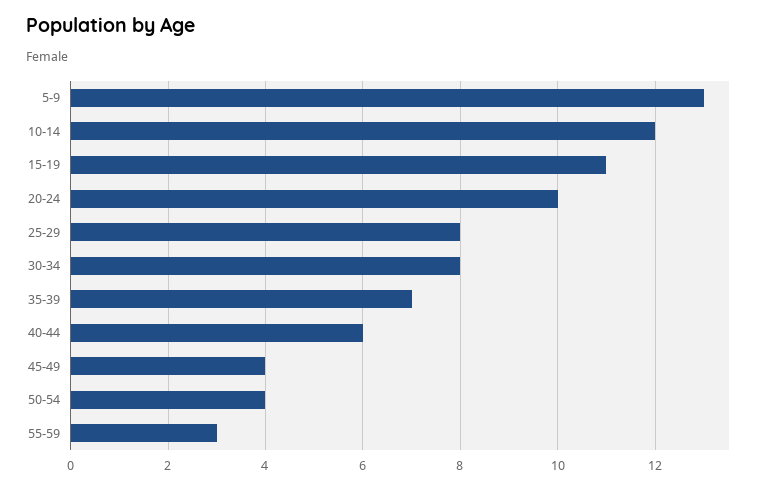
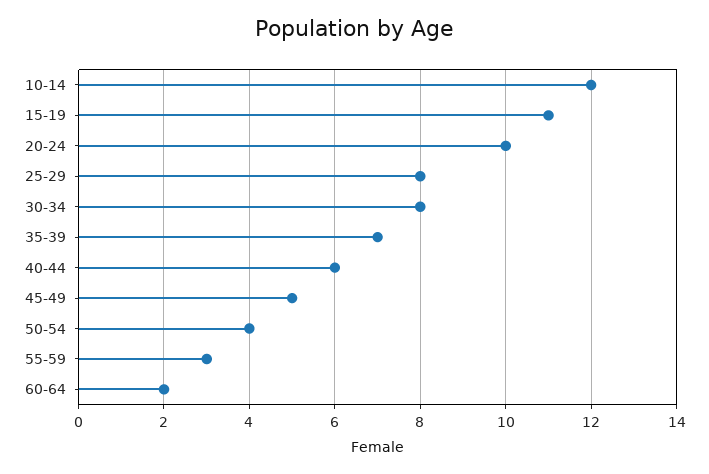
5-9: 13 -> none
45-49: 4 -> 5
60-64: none -> 2

